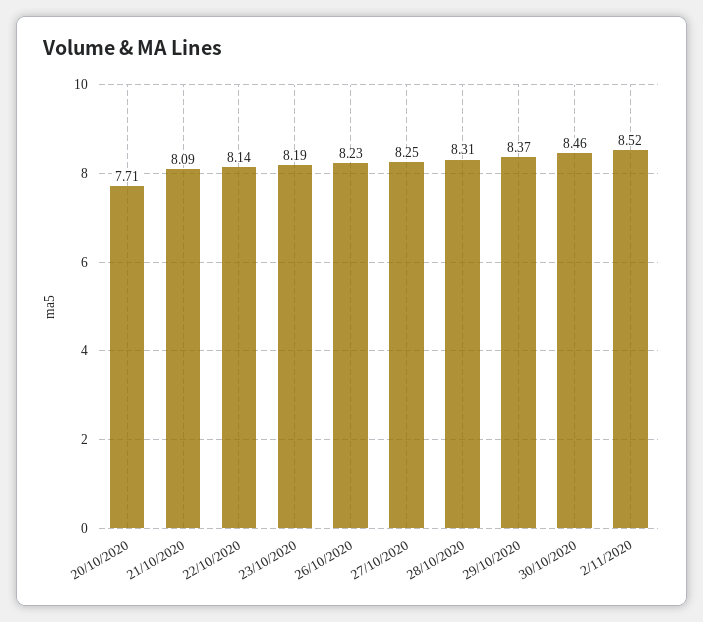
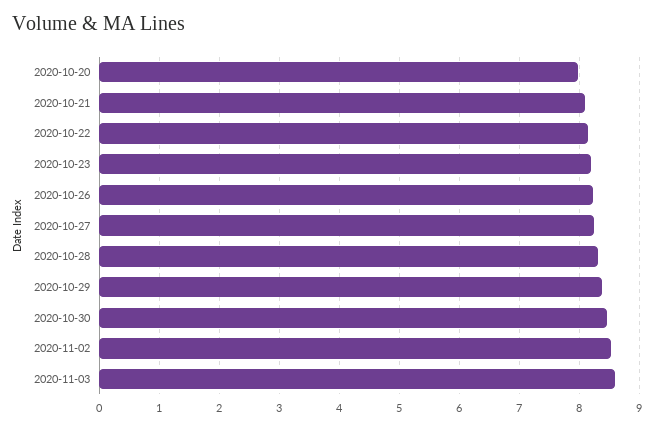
20/10/2020: 7.71 -> 8
2020-11-03: none -> 8.6

